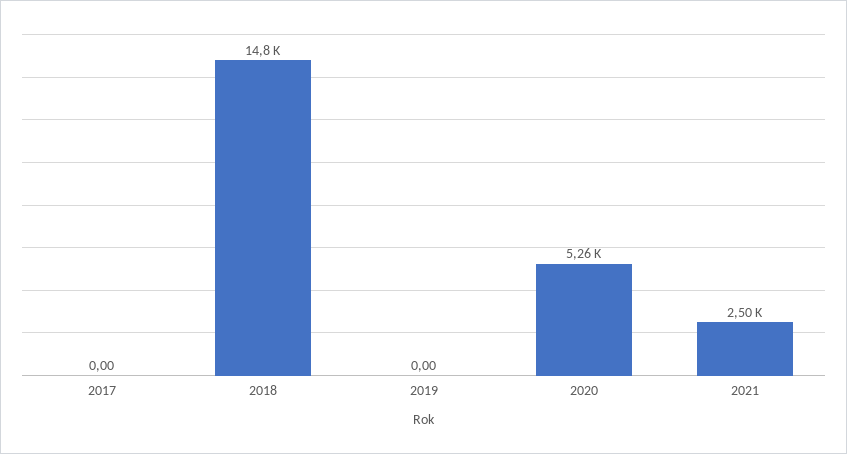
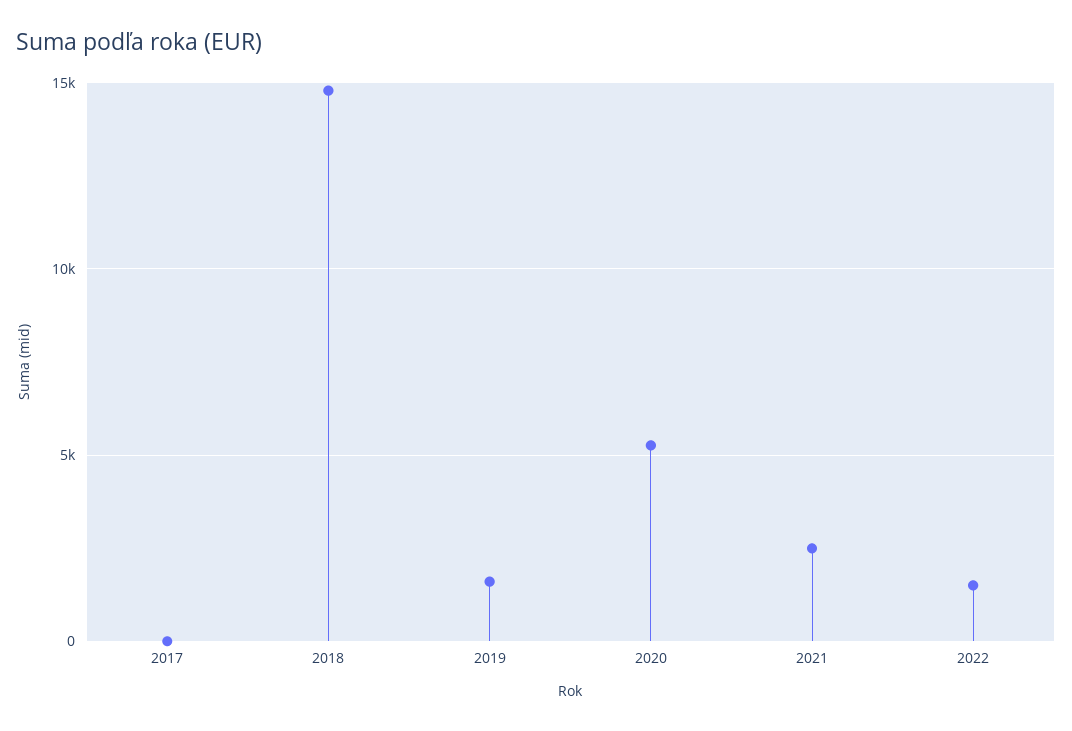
2019: 0 -> 1500
2022: none -> 1500

